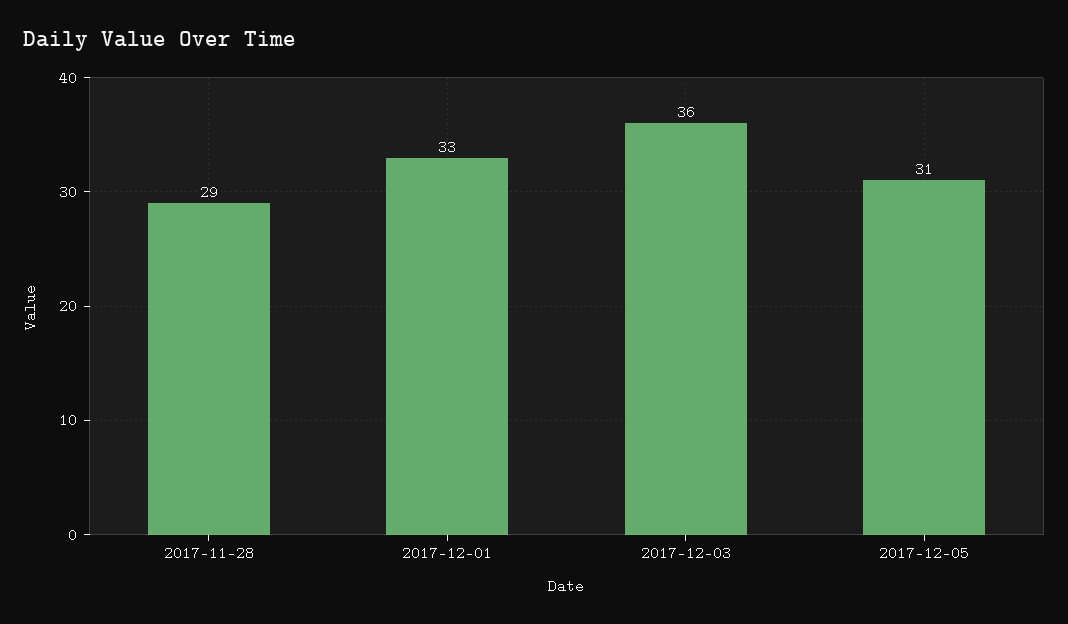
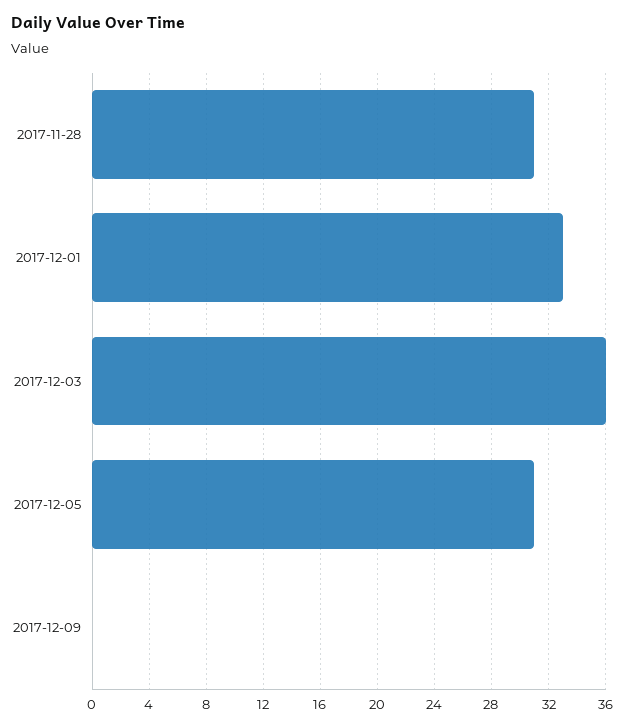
2017-11-28: 29 -> 31
2017-12-09: none -> 0

